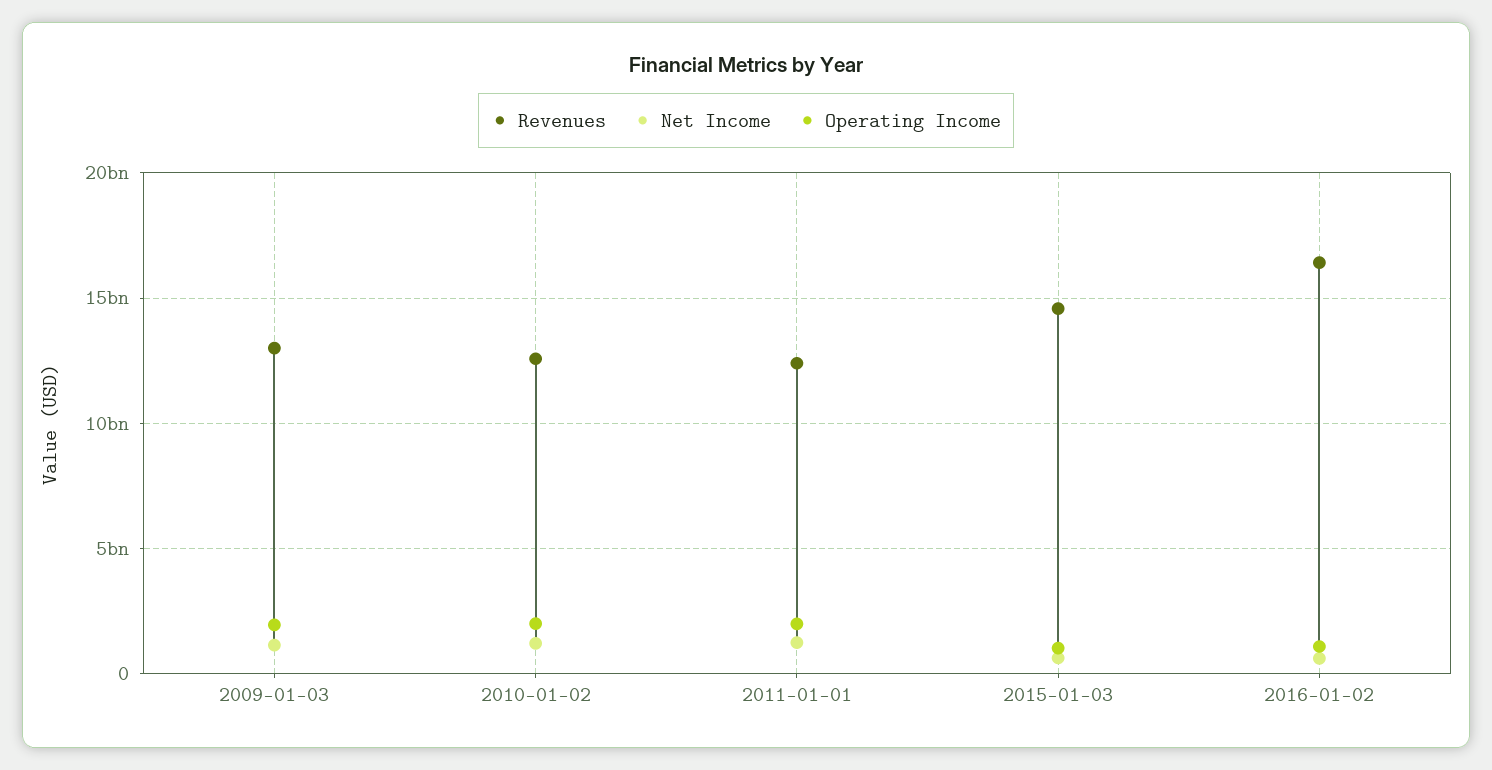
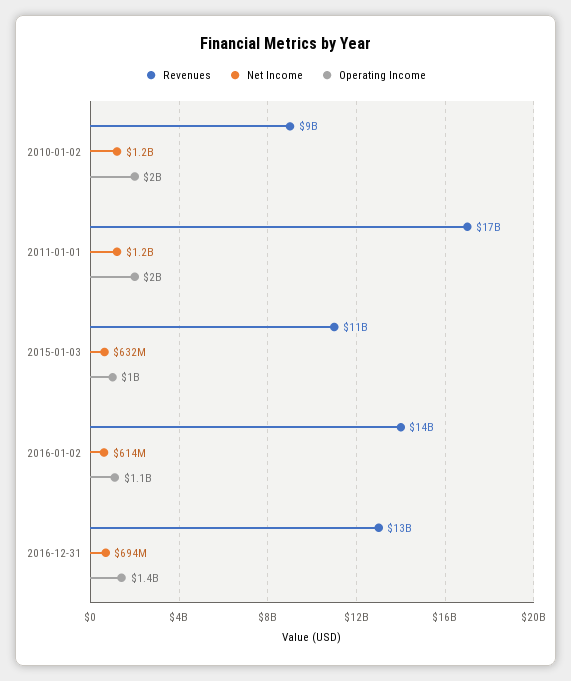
Revenues, 2009-01-03: 13000000000 -> none
Net Income, 2009-01-03: 1000000000 -> none
Operating Income, 2009-01-03: 2000000000 -> none
Revenues, 2010-01-02: 12500000000 -> 9000000000
Revenues, 2011-01-01: 12500000000 -> 17000000000
Revenues, 2015-01-03: 14500000000 -> 11000000000
Revenues, 2016-01-02: 16500000000 -> 14000000000
Revenues, 2016-12-31: none -> 13000000000
Net Income, 2016-12-31: none -> 694000000
Operating Income, 2016-12-31: none -> 1400000000

